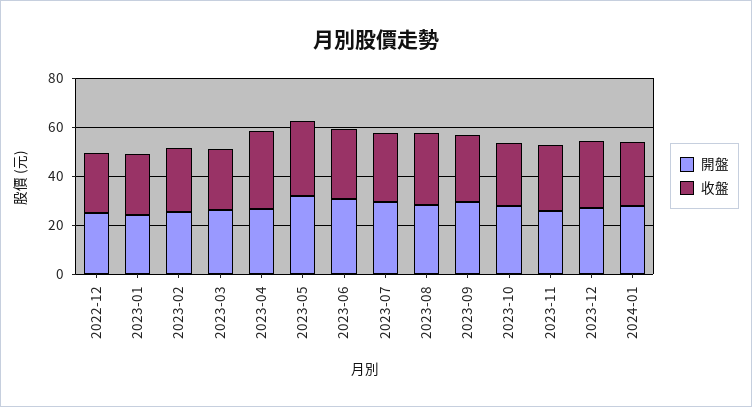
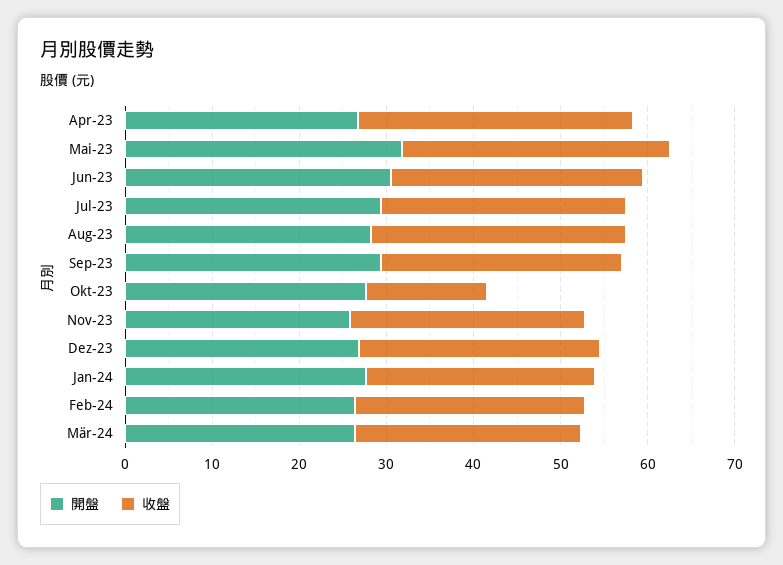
開盤, 2022-12: 25 -> none
收盤, 2022-12: 25 -> none
開盤, 2023-01: 25 -> none
收盤, 2023-01: 25 -> none
開盤, 2023-02: 25 -> none
收盤, 2023-02: 25 -> none
開盤, 2023-03: 25 -> none
收盤, 2023-03: 25 -> none
收盤, 2023-10: 25 -> 14
開盤, Feb-24: none -> 26
收盤, Feb-24: none -> 26
開盤, Mär-24: none -> 26
收盤, Mär-24: none -> 26

